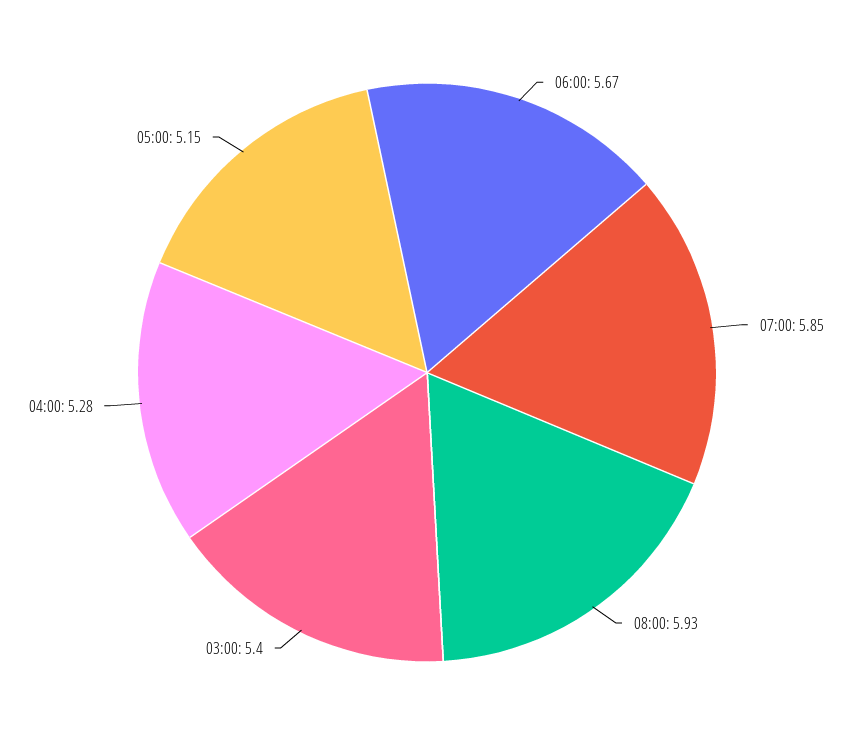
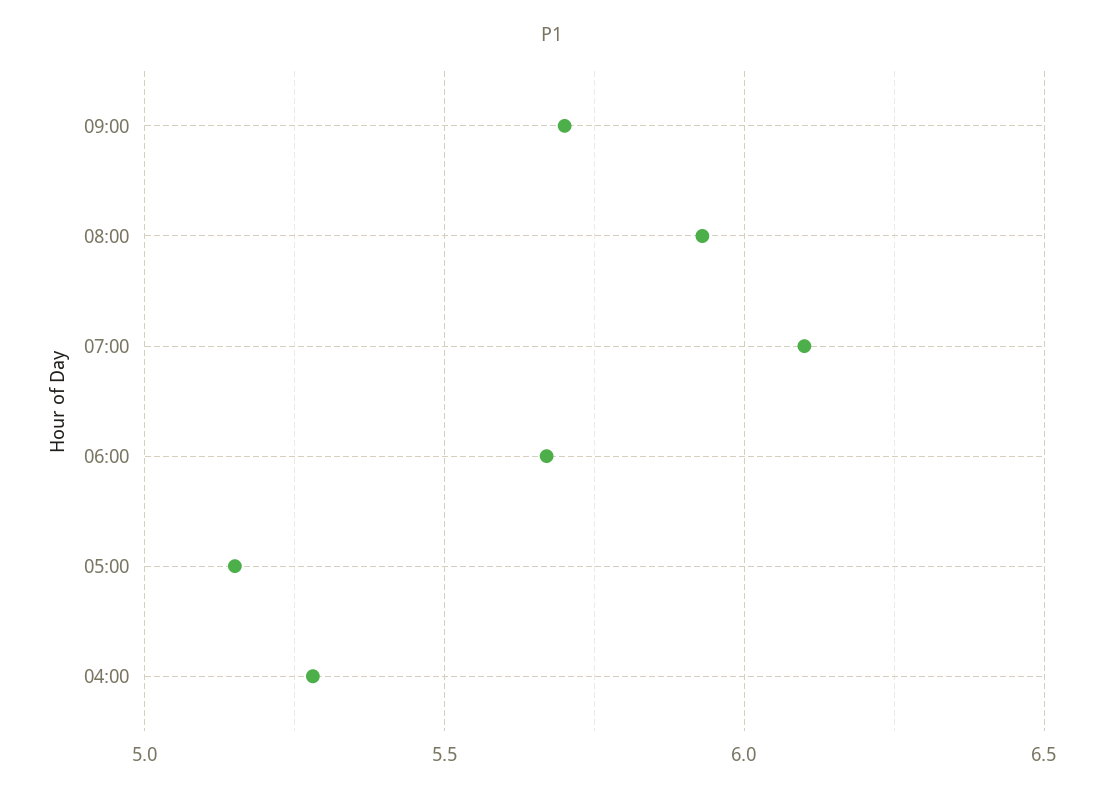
07:00: 5.85 -> 6.1
03:00: 5.4 -> none
09:00: none -> 5.7

